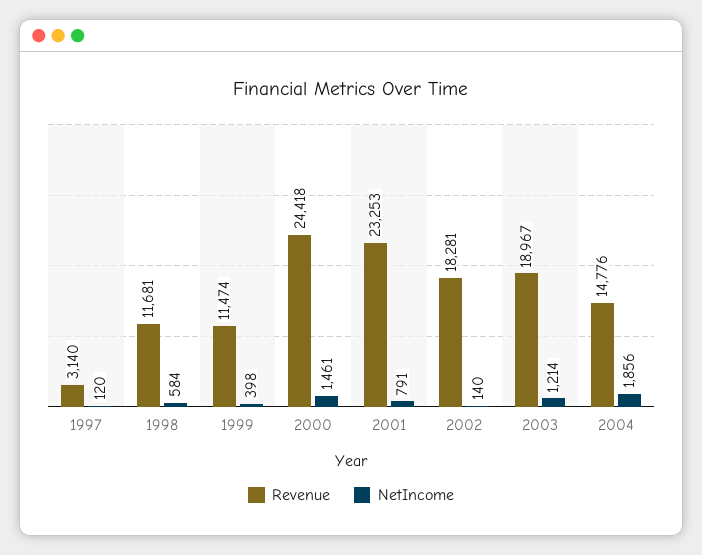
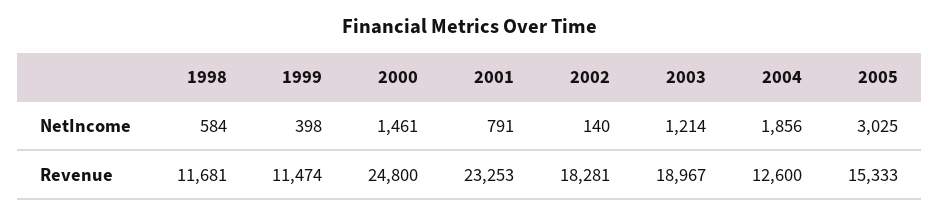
Revenue, 1997: 3140 -> none
NetIncome, 1997: 120 -> none
Revenue, 2000: 24418 -> 24800
Revenue, 2004: 14776 -> 12600
NetIncome, 2005: none -> 3025
Revenue, 2005: none -> 15333

